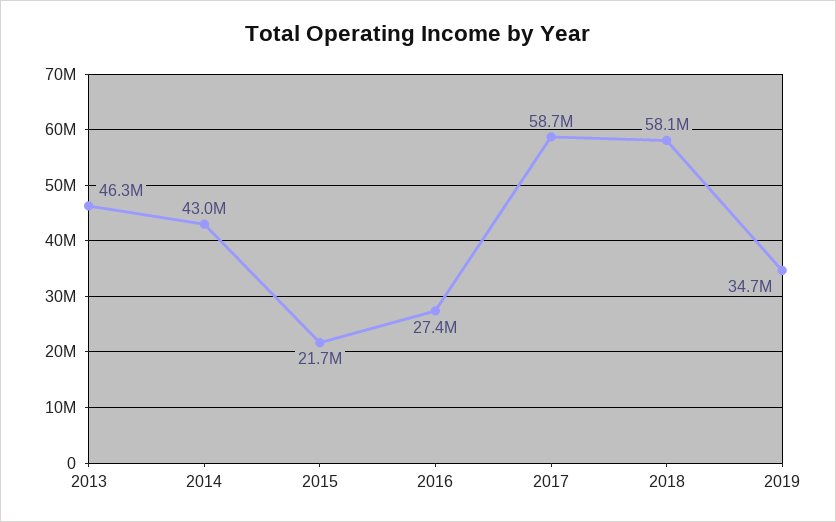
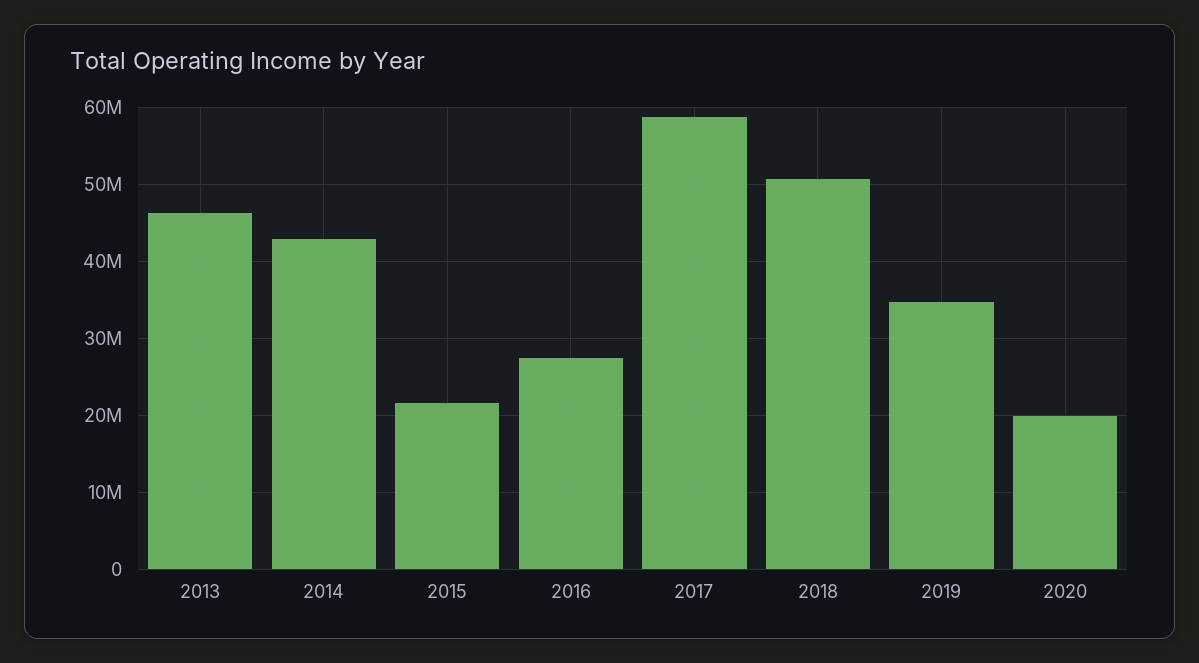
2018: 58100000 -> 51000000
2020: none -> 20000000

